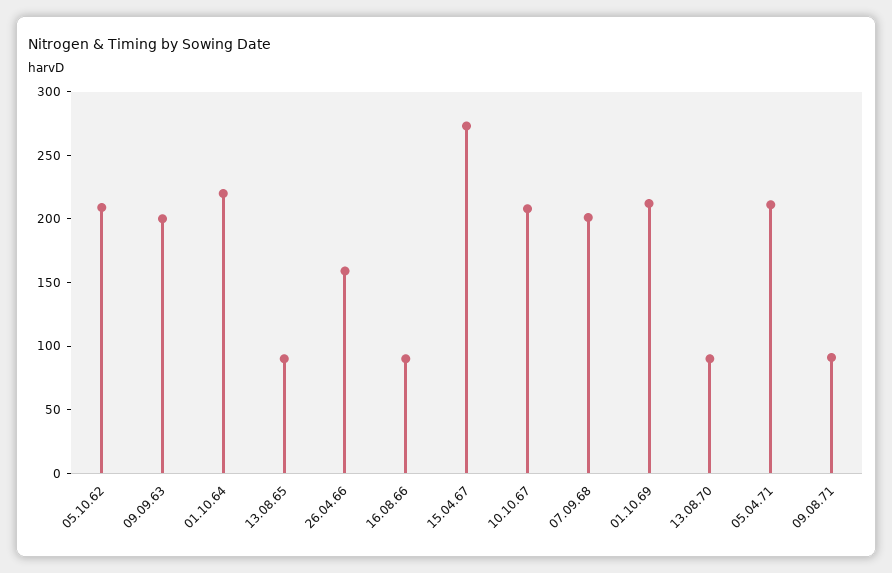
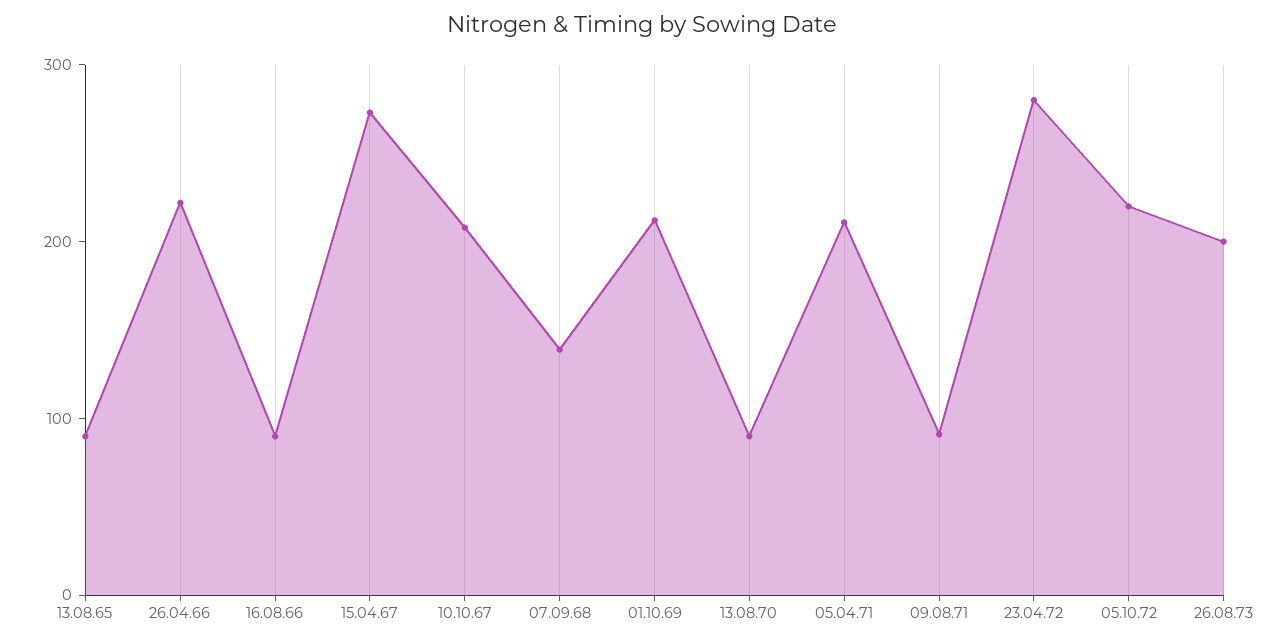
05.10.62: 210 -> none
09.09.63: 200 -> none
01.10.64: 220 -> none
26.04.66: 160 -> 220
07.09.68: 200 -> 140
23.04.72: none -> 280
05.10.72: none -> 220
26.08.73: none -> 200

